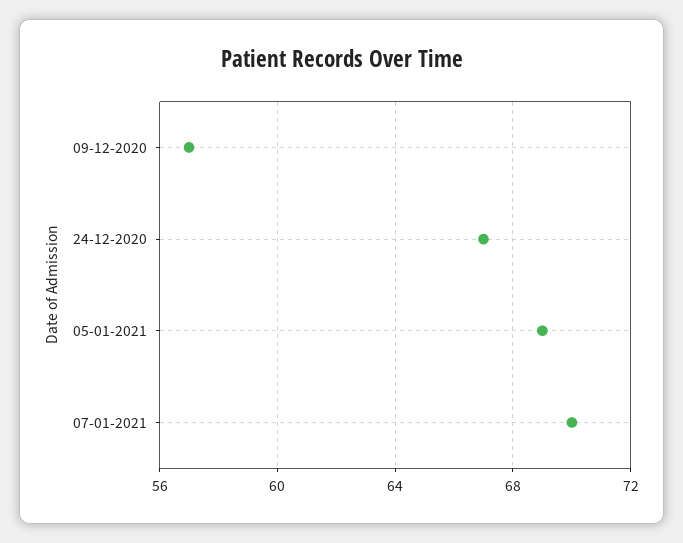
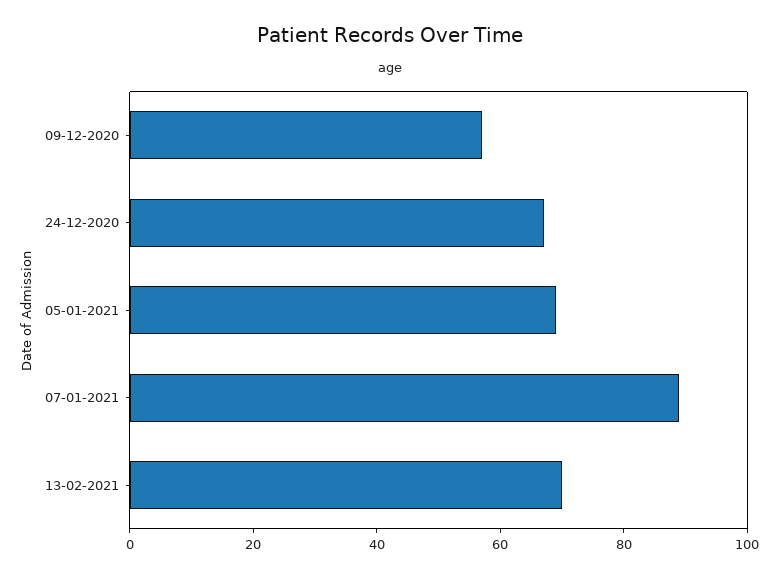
07-01-2021: 70 -> 90
13-02-2021: none -> 70

